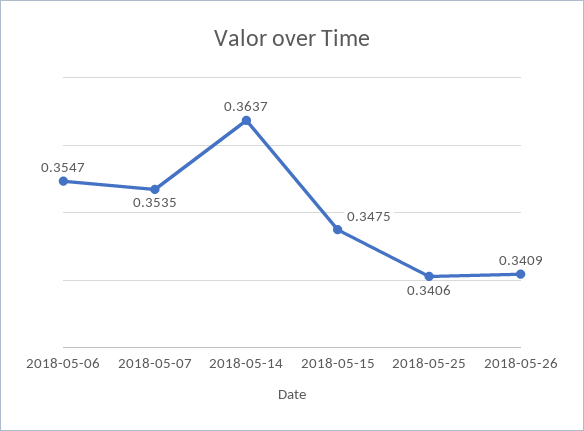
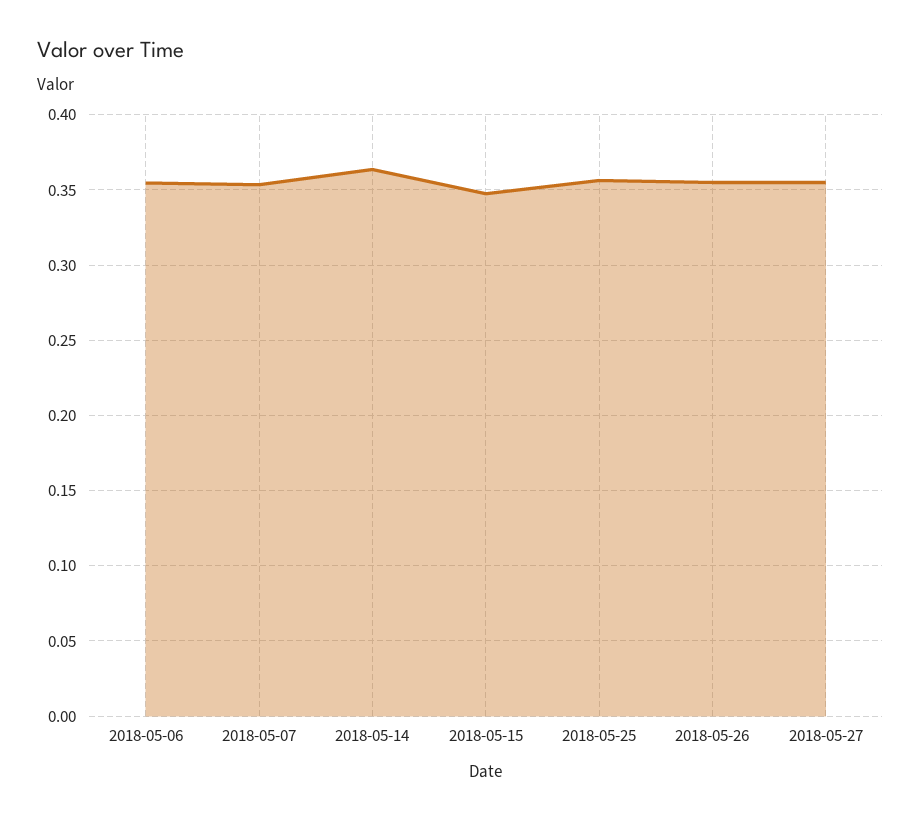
2018-05-25: 0.3406 -> 0.355
2018-05-26: 0.3409 -> 0.355
2018-05-27: none -> 0.355

